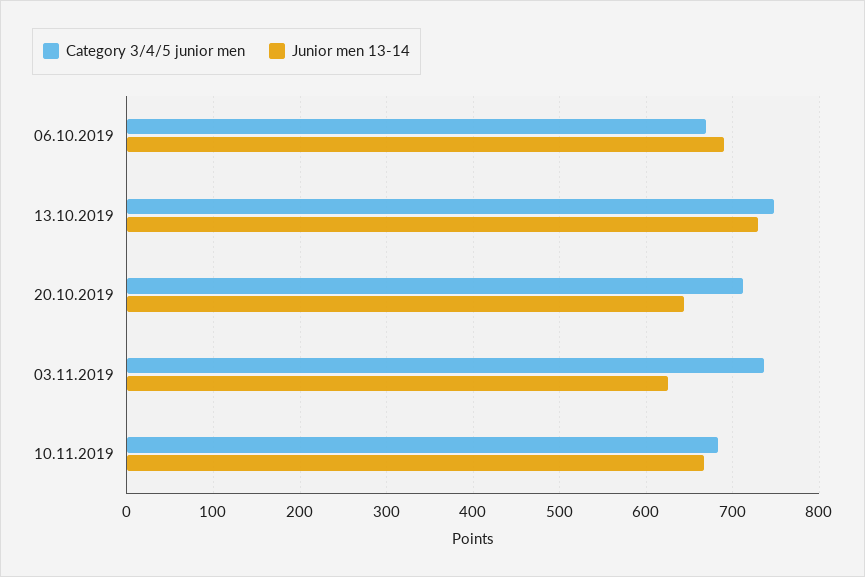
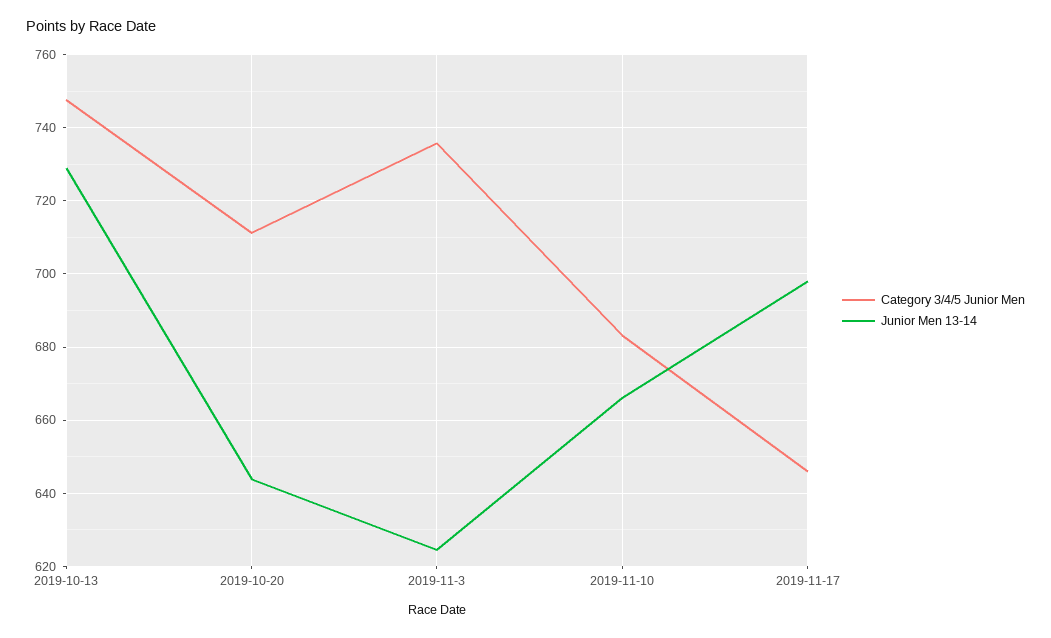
Category 3/4/5 junior men, 06.10.2019: 670 -> none
Junior men 13-14, 06.10.2019: 690 -> none
Category 3/4/5 junior men, 2019-11-17: none -> 646
Junior men 13-14, 2019-11-17: none -> 698

